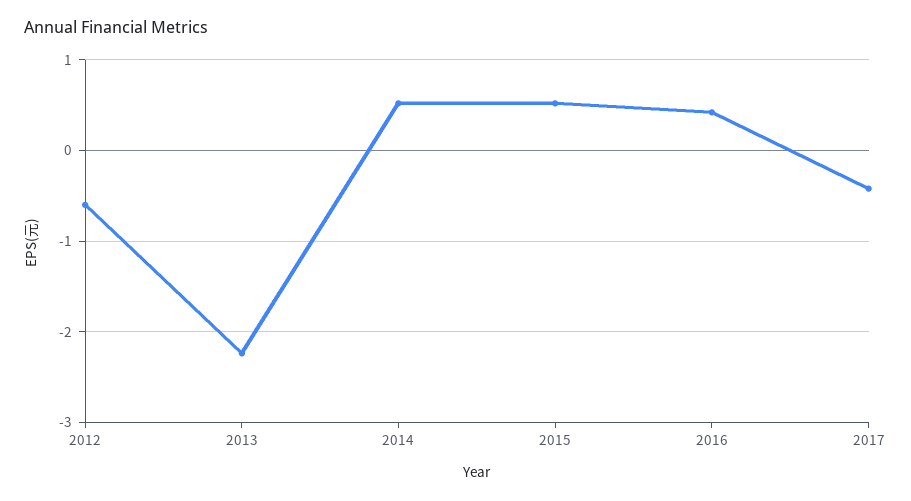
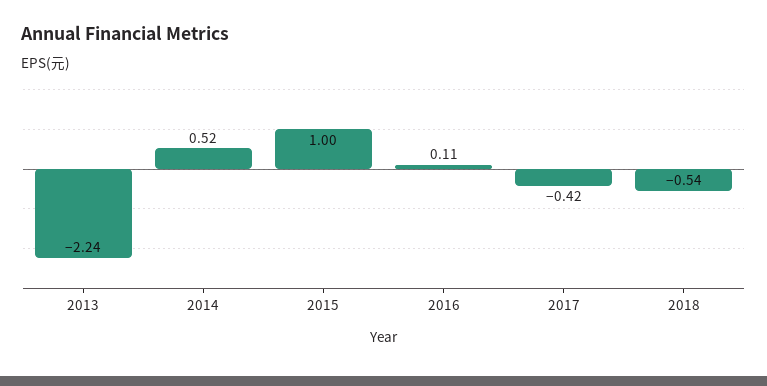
2012: -0.6 -> none
2015: 0.5 -> 1
2016: 0.4 -> 0.11
2018: none -> -0.54

